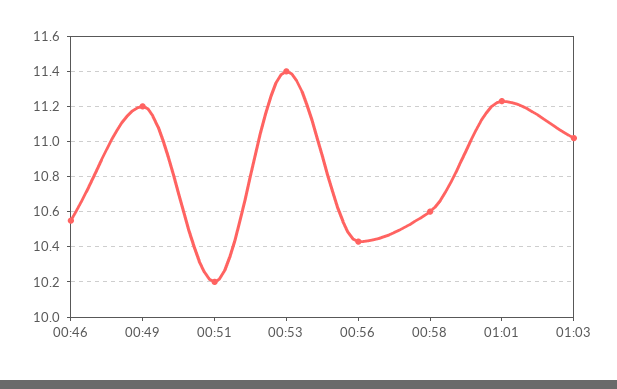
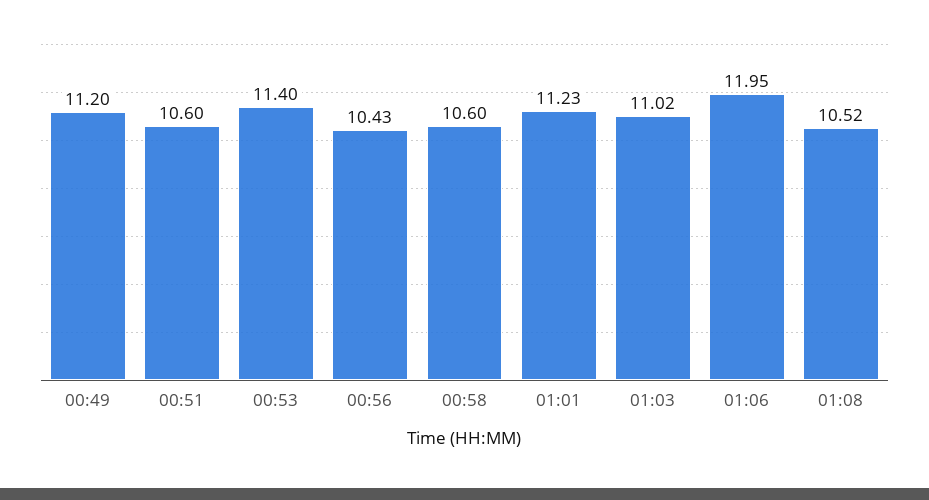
00:46: 10.55 -> none
00:51: 10.2 -> 10.6
01:06: none -> 11.95
01:08: none -> 10.52

